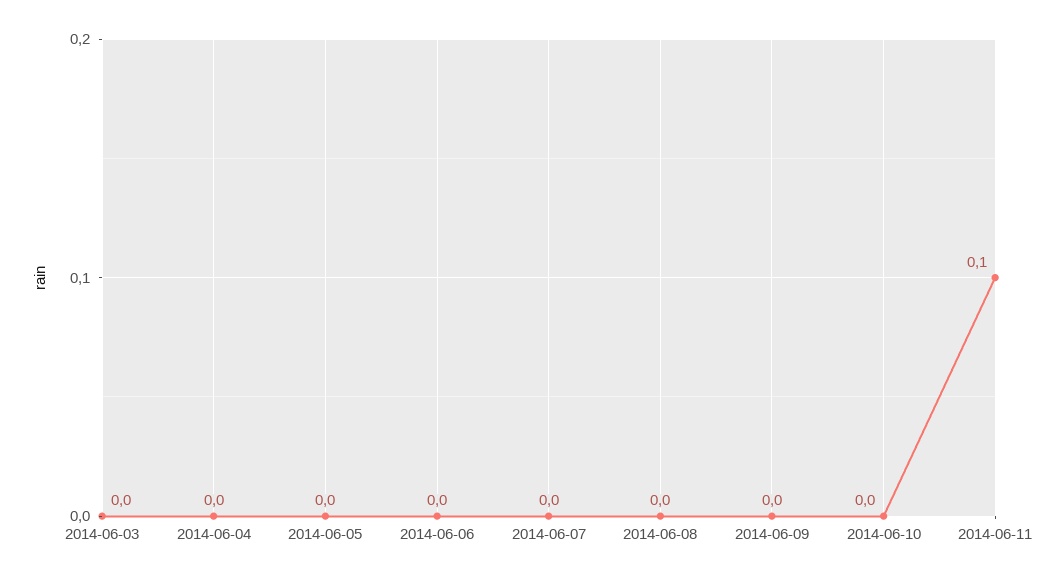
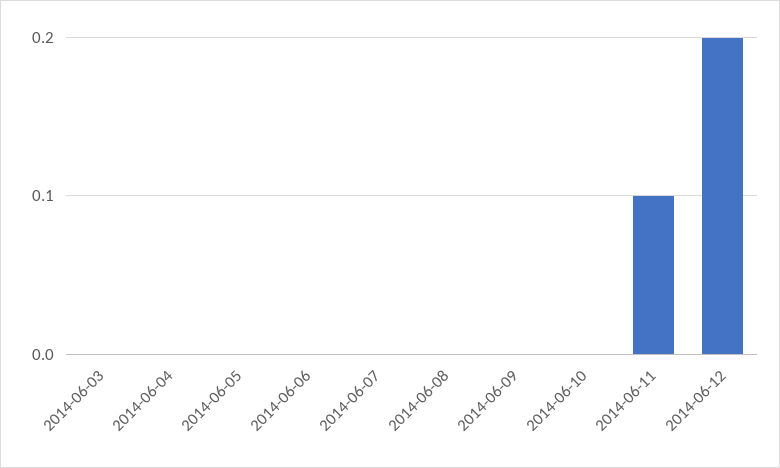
2014-06-12: none -> 0.2

